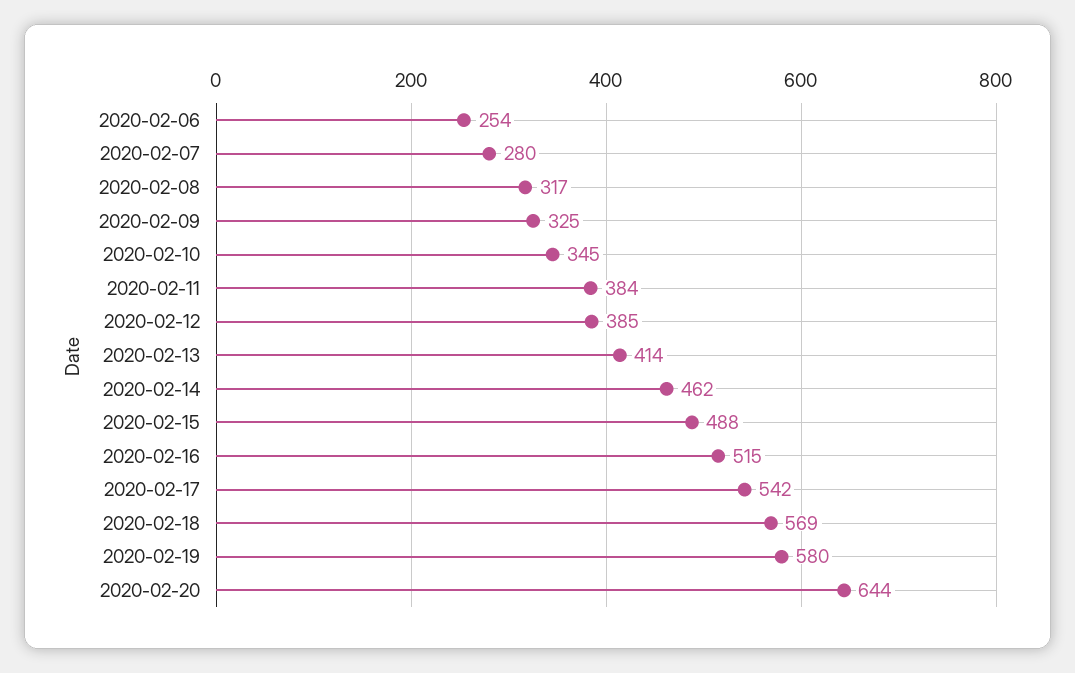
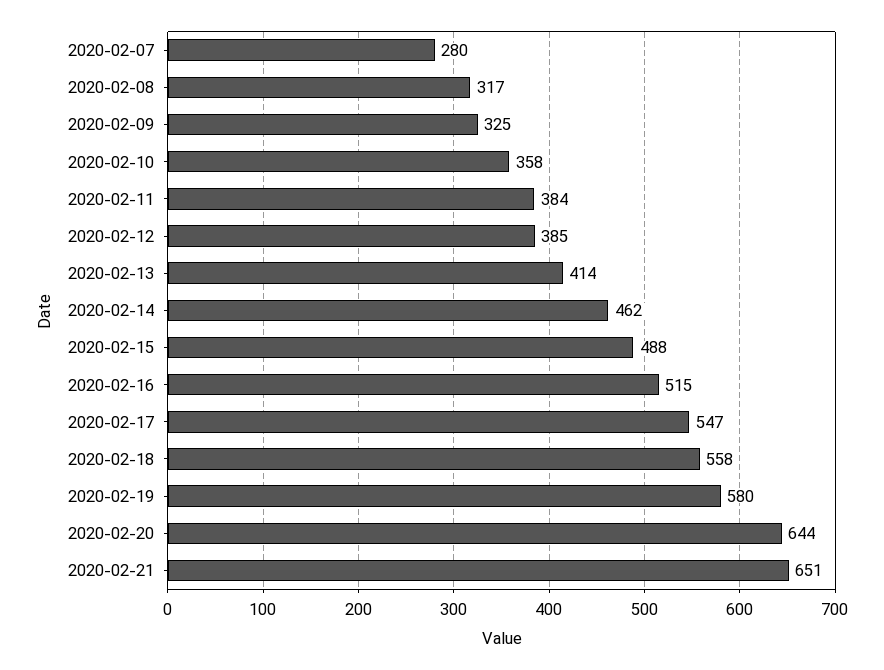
2020-02-06: 254 -> none
2020-02-10: 345 -> 358
2020-02-17: 542 -> 547
2020-02-18: 569 -> 558
2020-02-21: none -> 651

